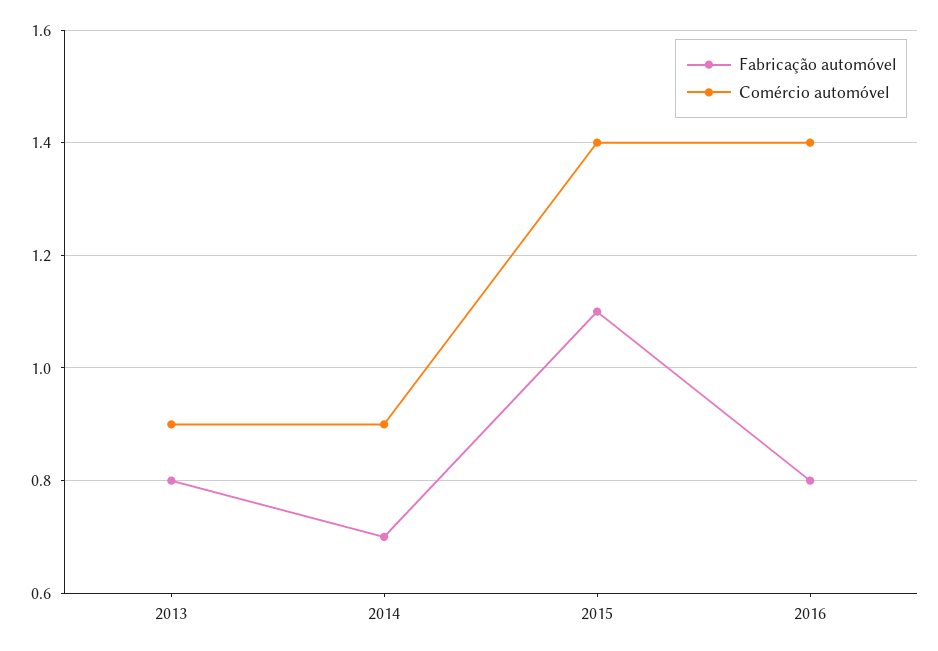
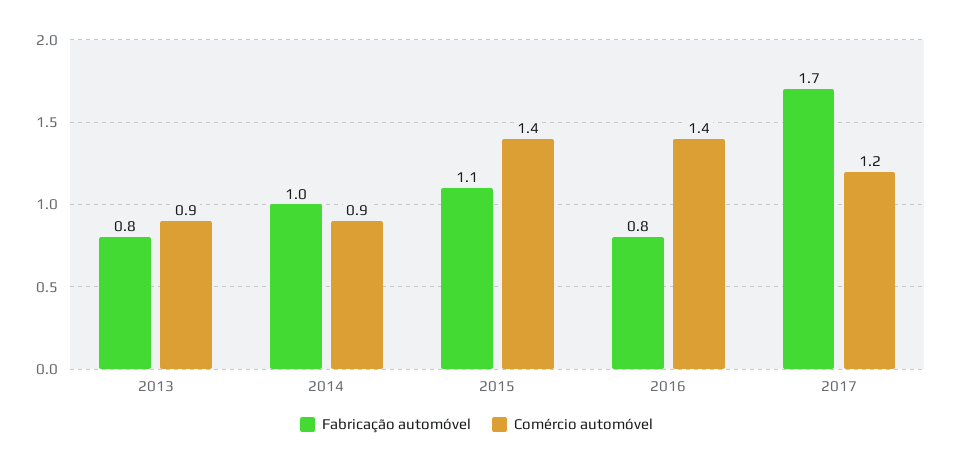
Fabricação automóvel, 2014: 0.7 -> 1
Fabricação automóvel, 2017: none -> 1.7
Comércio automóvel, 2017: none -> 1.2

